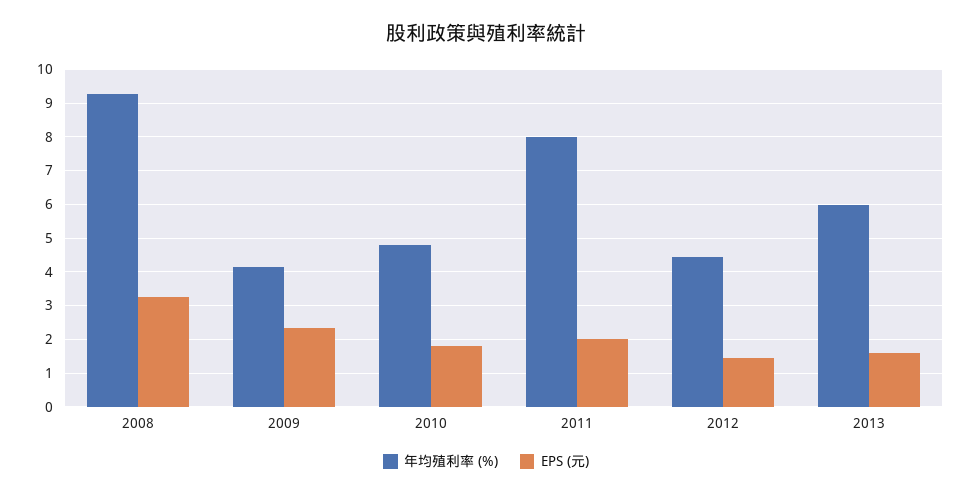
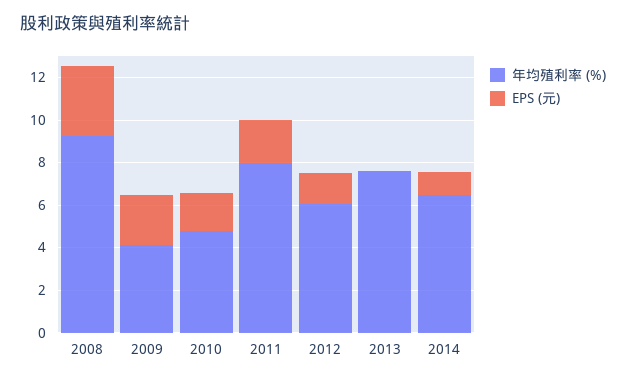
年均殖利率 (%), 2012: 4.4 -> 6
年均殖利率 (%), 2013: 6 -> 7.5
EPS (元), 2013: 1.6 -> 0
年均殖利率 (%), 2014: none -> 6.5
EPS (元), 2014: none -> 1

